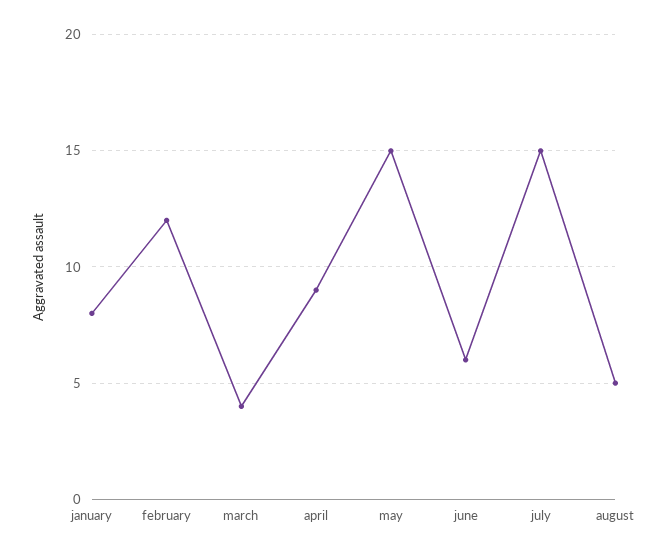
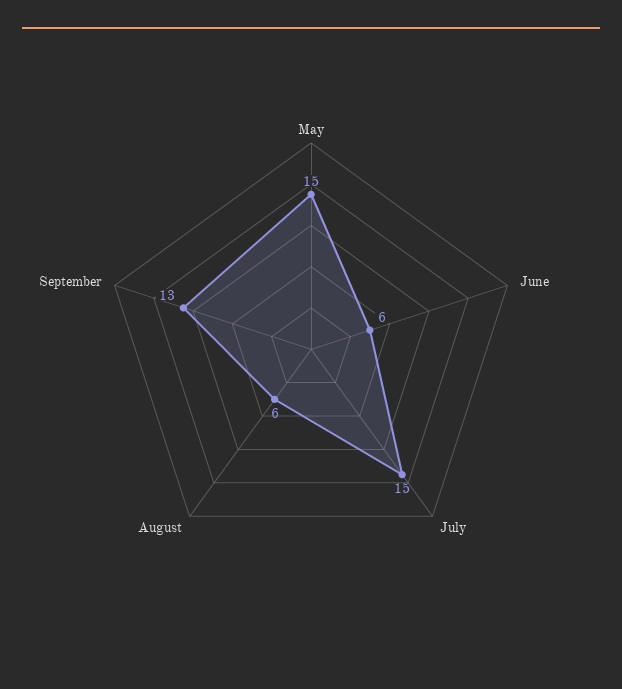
january: 8 -> none
february: 12 -> none
march: 4 -> none
april: 9 -> none
august: 5 -> 6
September: none -> 13

